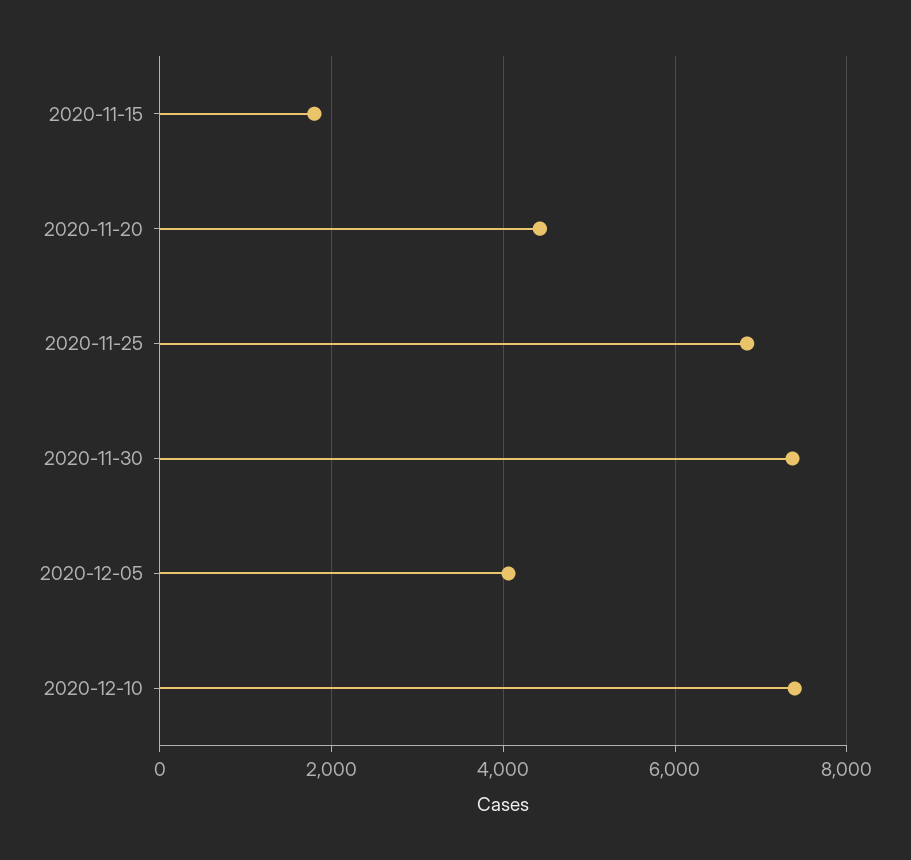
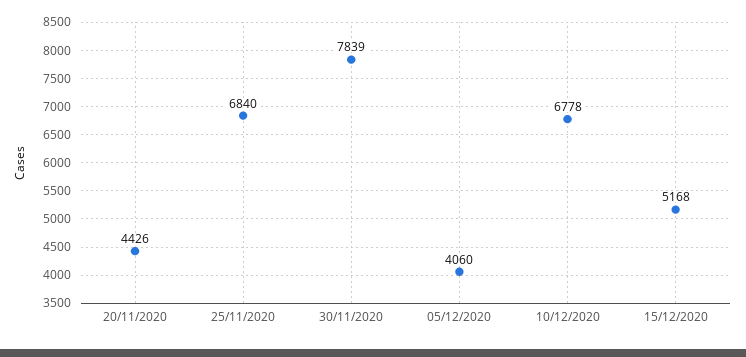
2020-11-15: 1800 -> none
2020-11-30: 7400 -> 7839
2020-12-10: 7400 -> 6778
15/12/2020: none -> 5168

